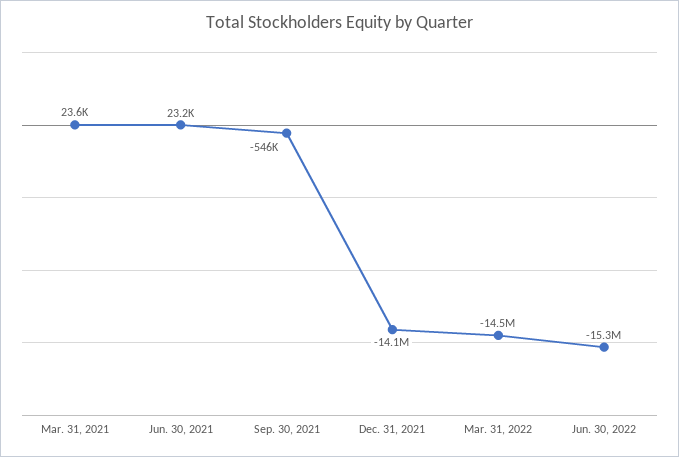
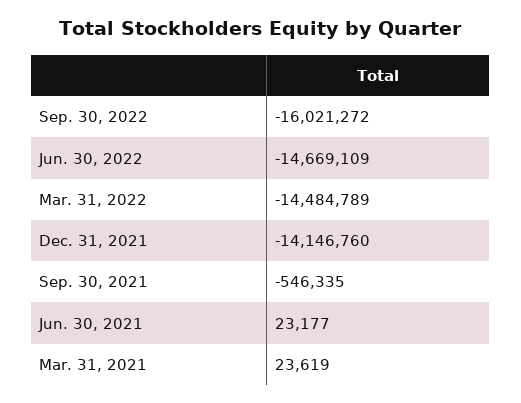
Jun. 30, 2022: -15300000 -> -14669109
Sep. 30, 2022: none -> -16021272

